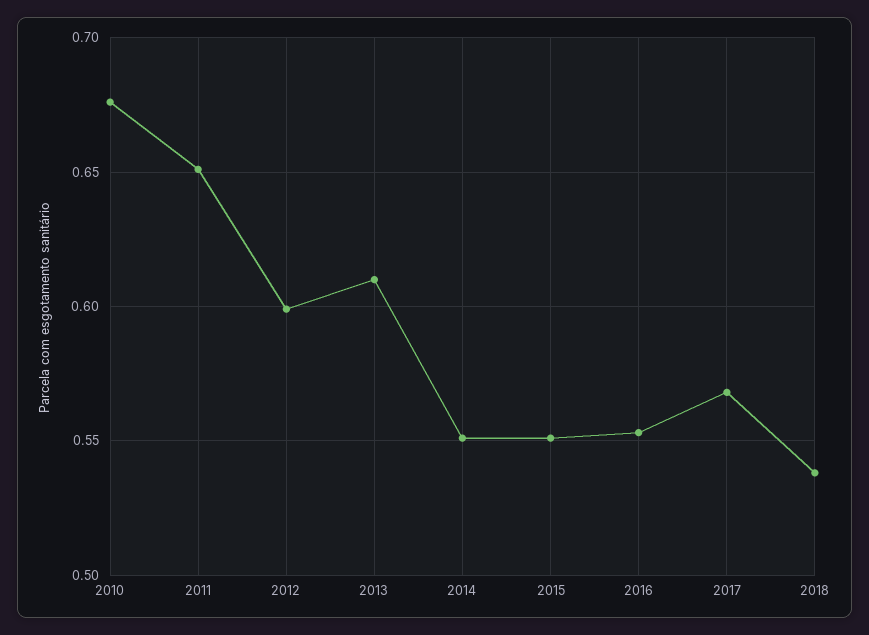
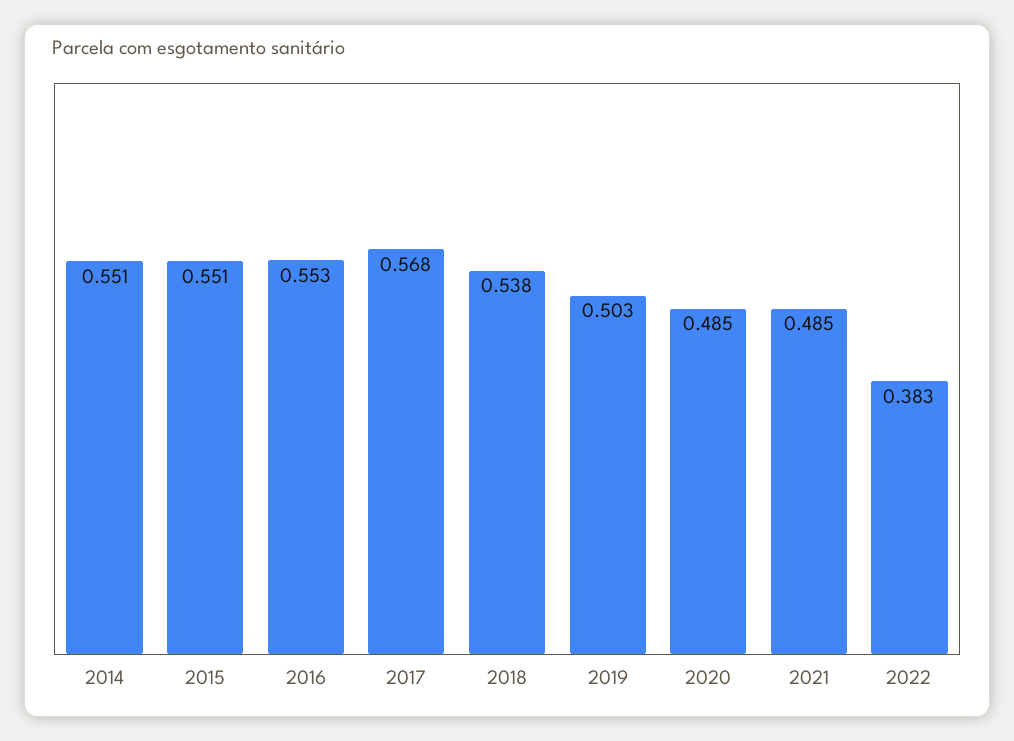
2010: 0.675 -> none
2011: 0.65 -> none
2012: 0.6 -> none
2013: 0.61 -> none
2019: none -> 0.503
2020: none -> 0.485
2021: none -> 0.485
2022: none -> 0.383

